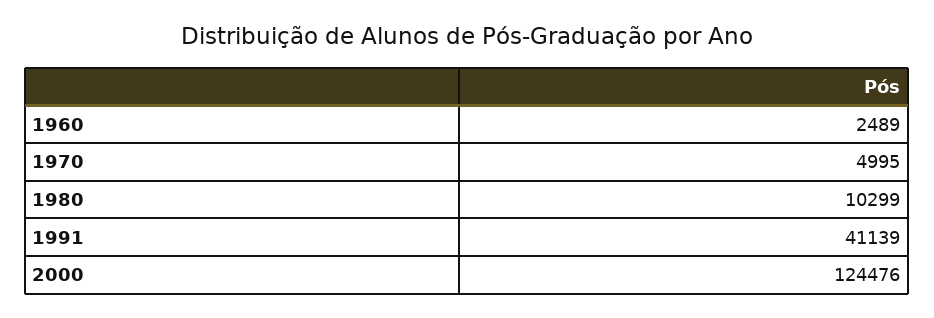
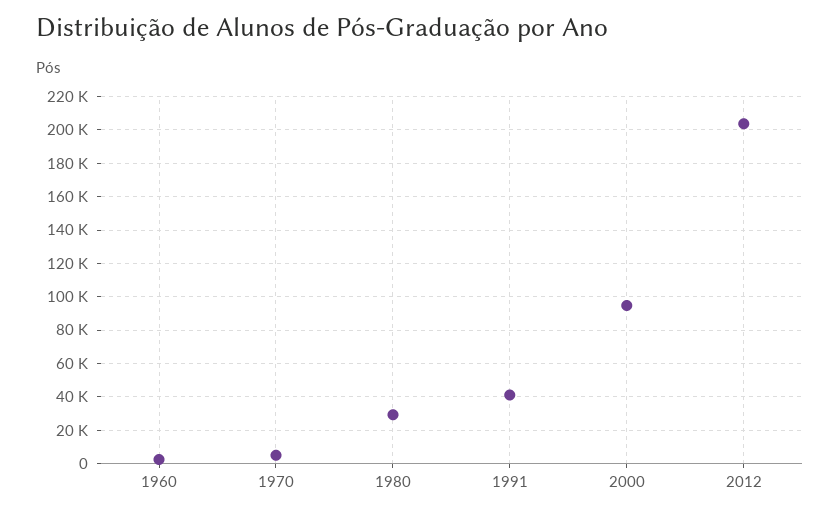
1980: 10299 -> 30000
2000: 124476 -> 95000
2012: none -> 205000

